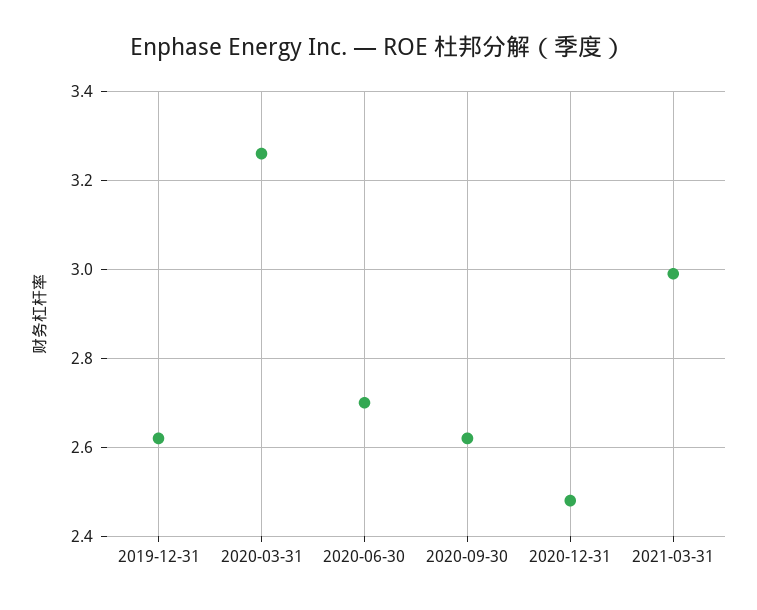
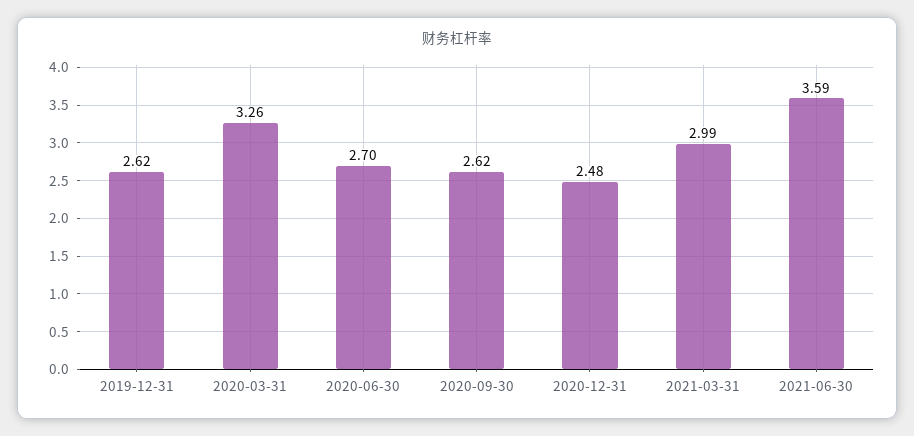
2021-06-30: none -> 3.59

